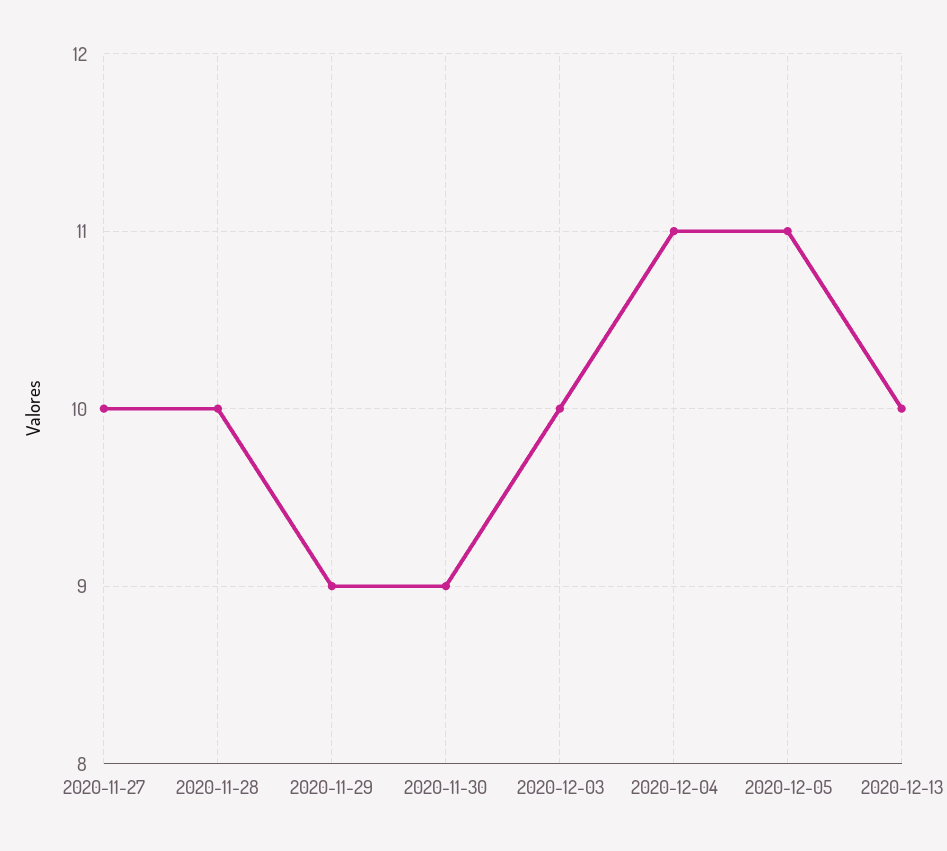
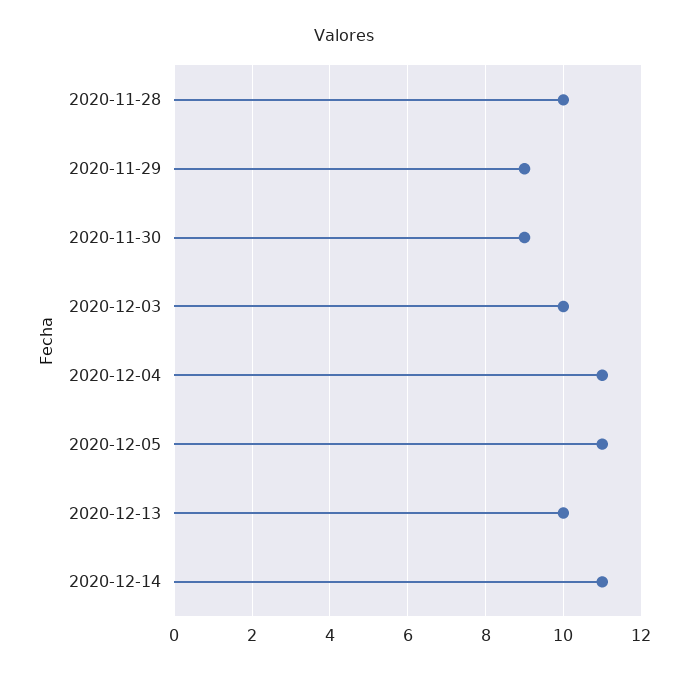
2020-11-27: 10 -> none
2020-12-14: none -> 11

